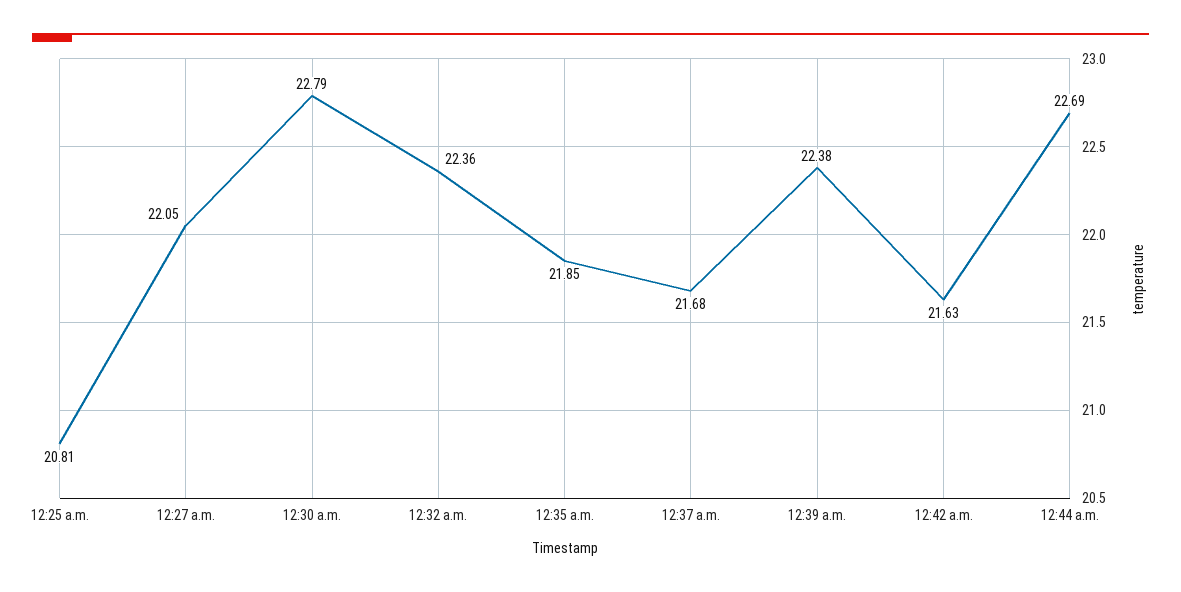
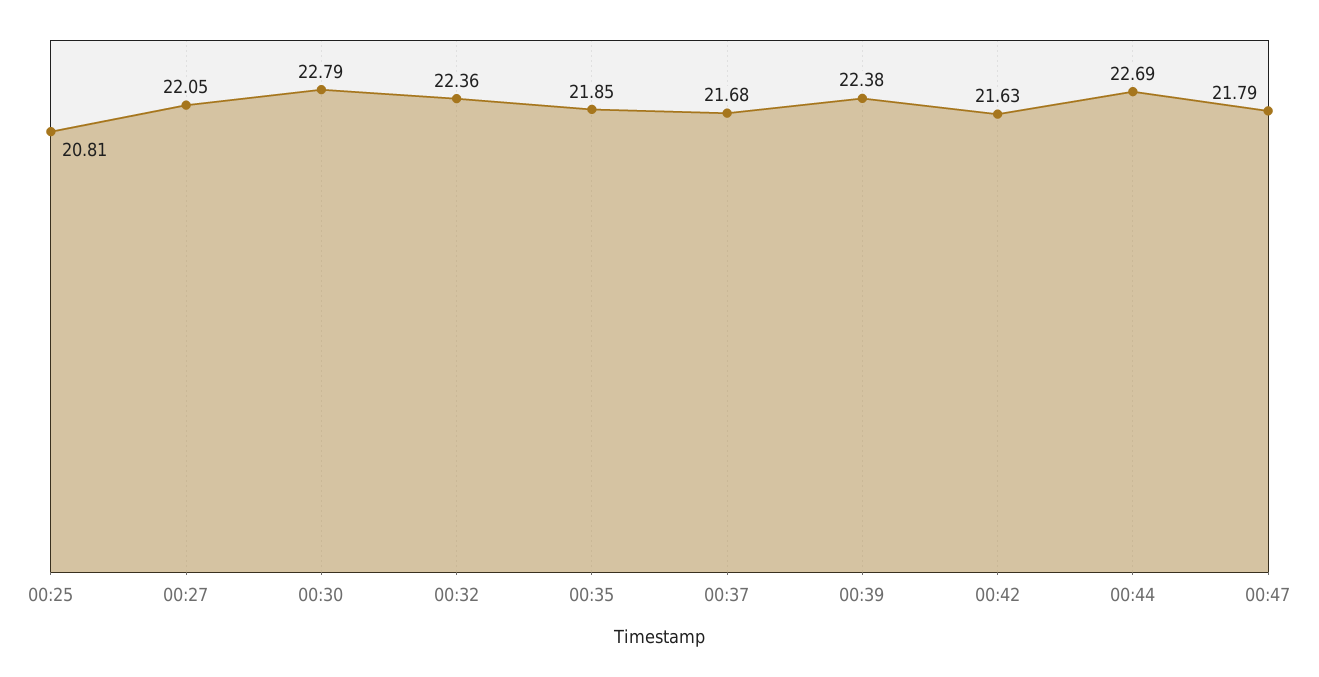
00:47: none -> 21.79

